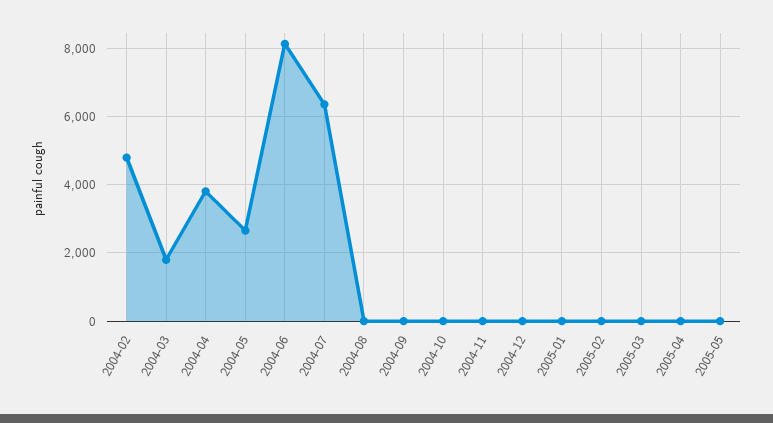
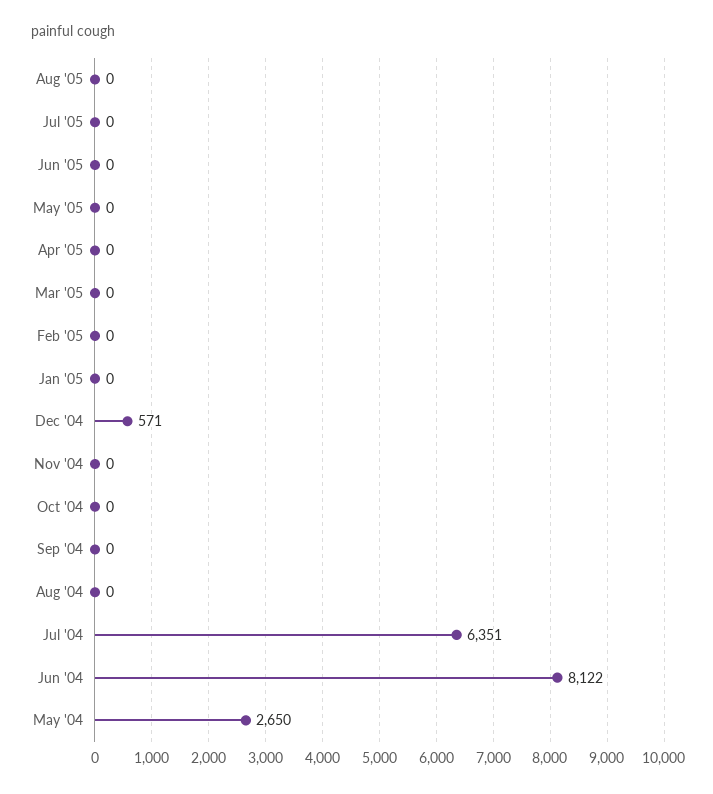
2004-02: 4800 -> none
2004-03: 1800 -> none
2004-04: 3800 -> none
2004-12: 0 -> 571
Aug '05: none -> 0
Jul '05: none -> 0
Jun '05: none -> 0

